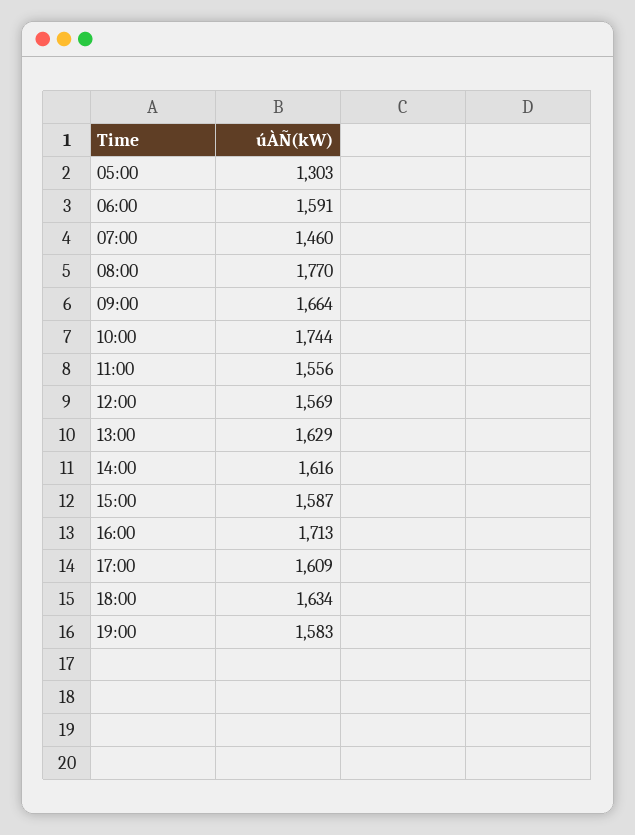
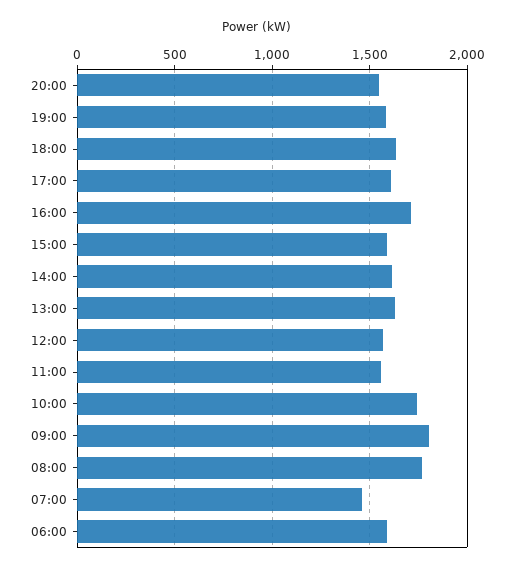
05:00: 1303 -> none
09:00: 1664 -> 1800
20:00: none -> 1550

